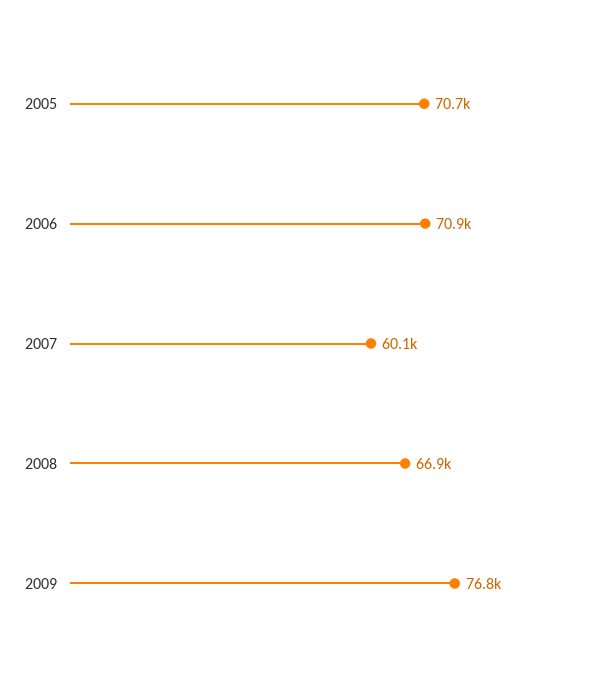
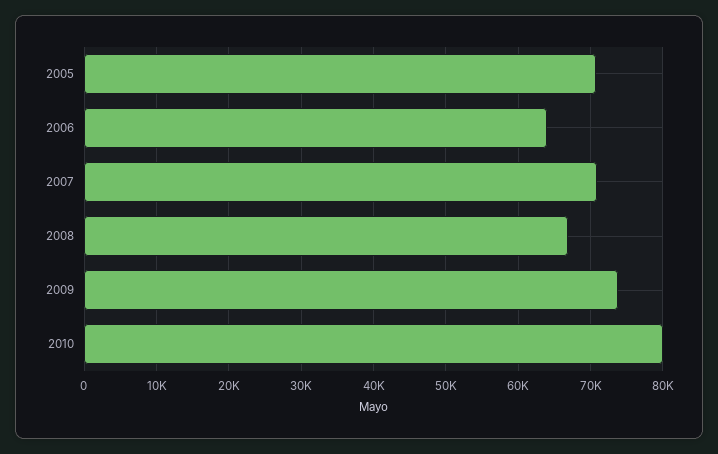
2006: 70900 -> 64000
2007: 60100 -> 71000
2009: 76800 -> 74000
2010: none -> 80000

